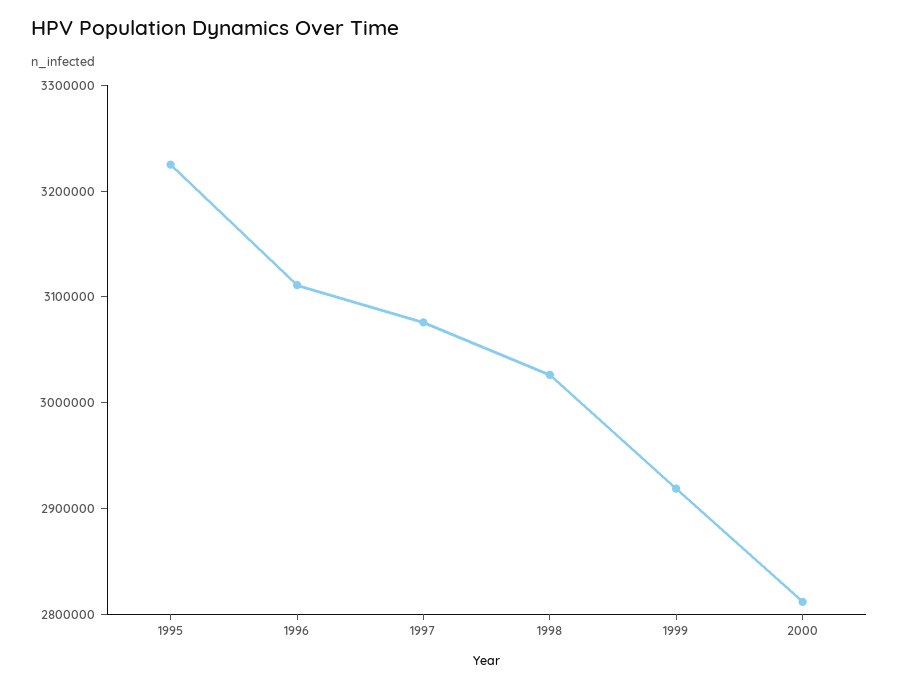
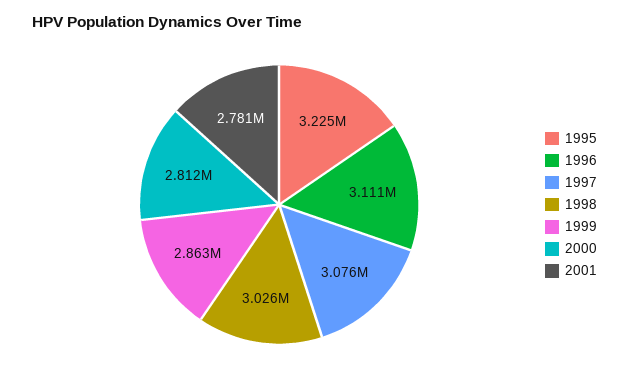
1999: 2920000 -> 2863000
2001: none -> 2781000

